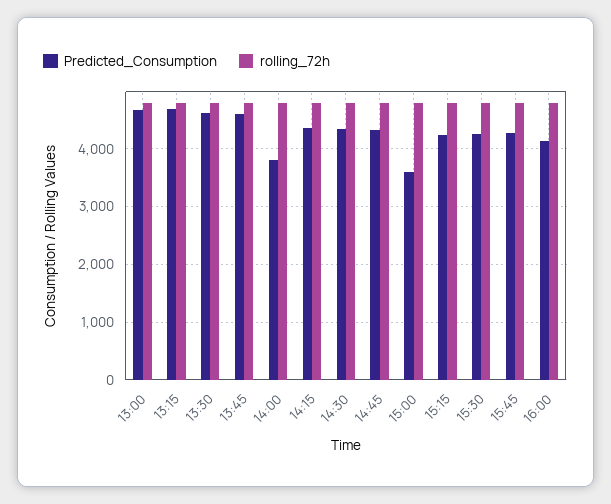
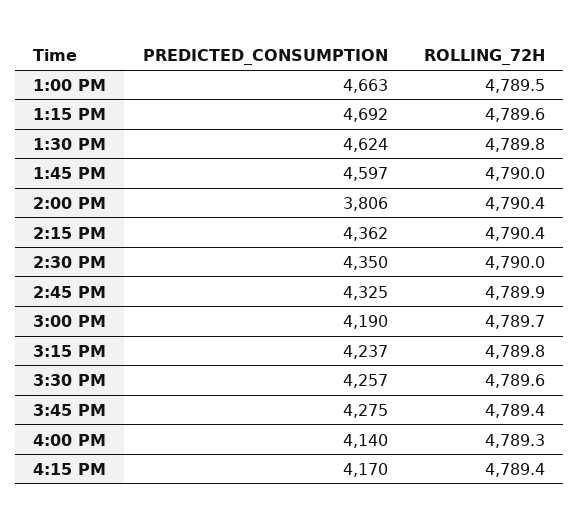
Predicted_Consumption, 15:00: 3600 -> 4190
Predicted_Consumption, 4:15 PM: none -> 4170
rolling_72h, 4:15 PM: none -> 4789.4

